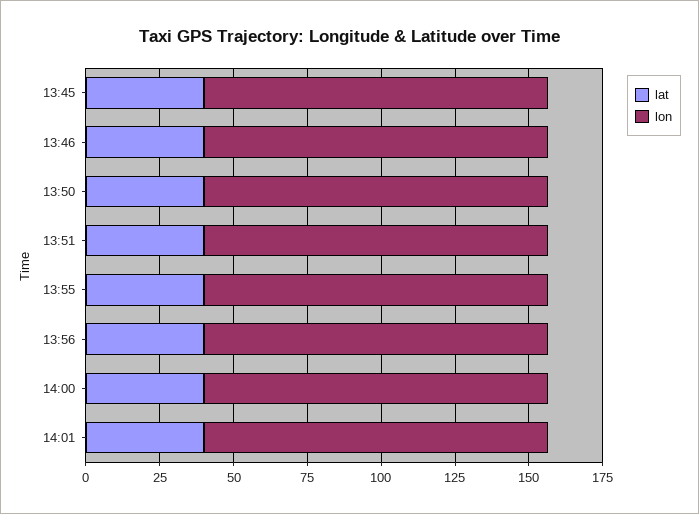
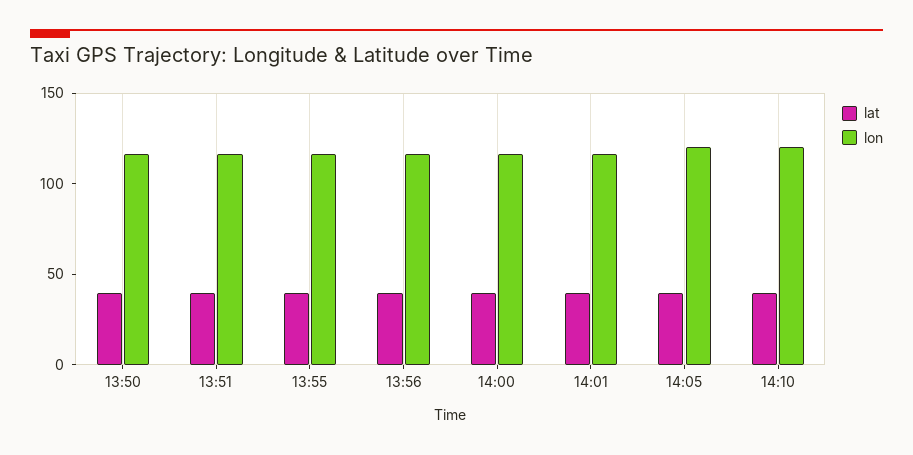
lat, 13:45: 40 -> none
lon, 13:45: 115 -> none
lat, 13:46: 40 -> none
lon, 13:46: 115 -> none
lat, 14:05: none -> 40
lon, 14:05: none -> 120
lat, 14:10: none -> 40
lon, 14:10: none -> 120

